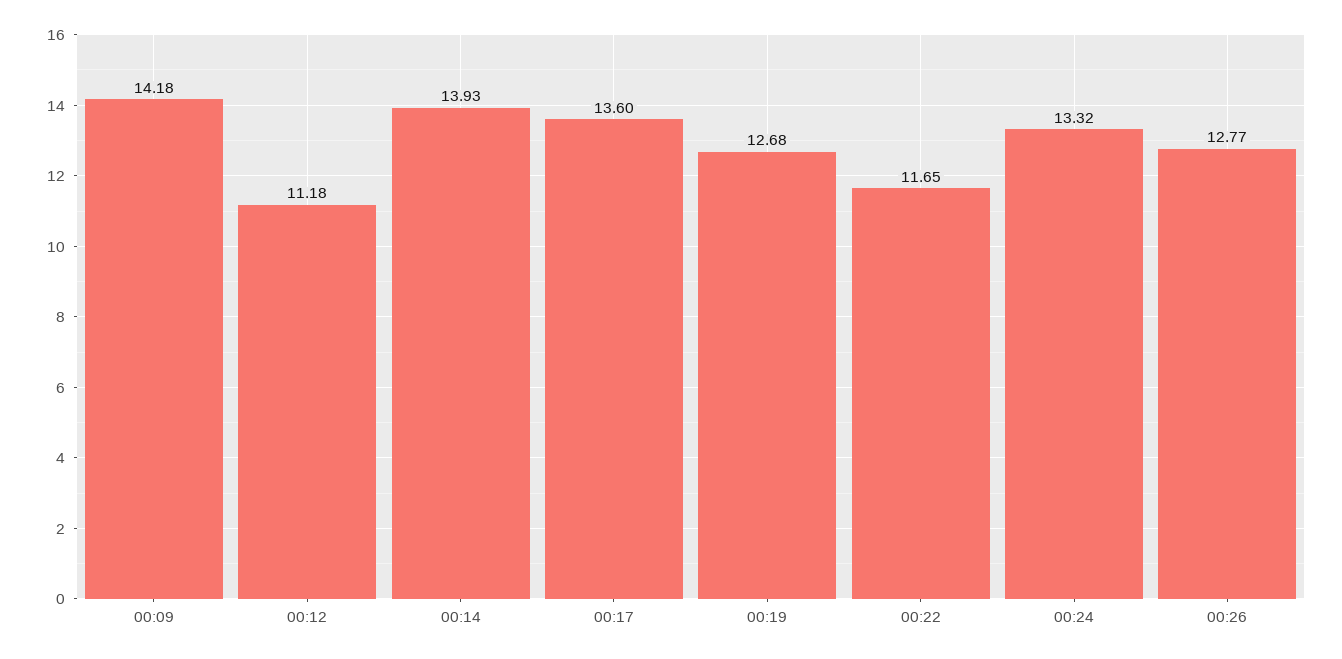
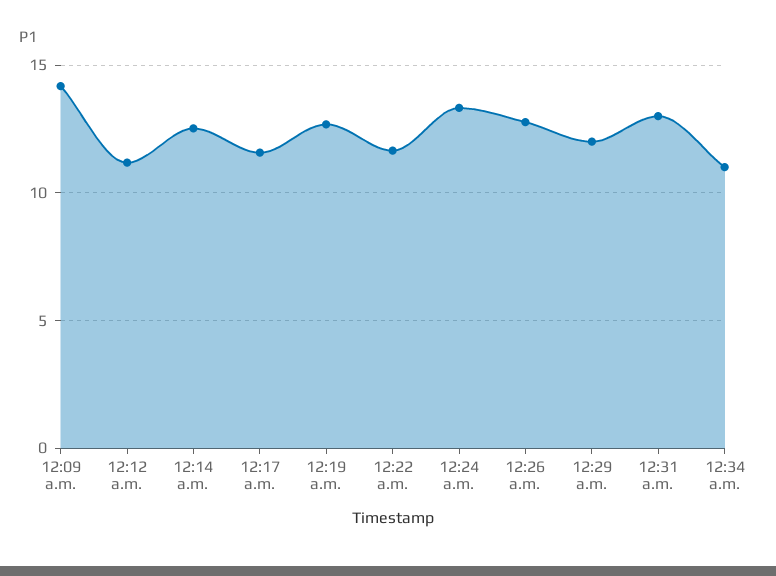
00:14: 13.93 -> 12.5
00:17: 13.6 -> 11.5
12:29 a.m.: none -> 12
12:31 a.m.: none -> 13
12:34 a.m.: none -> 11

